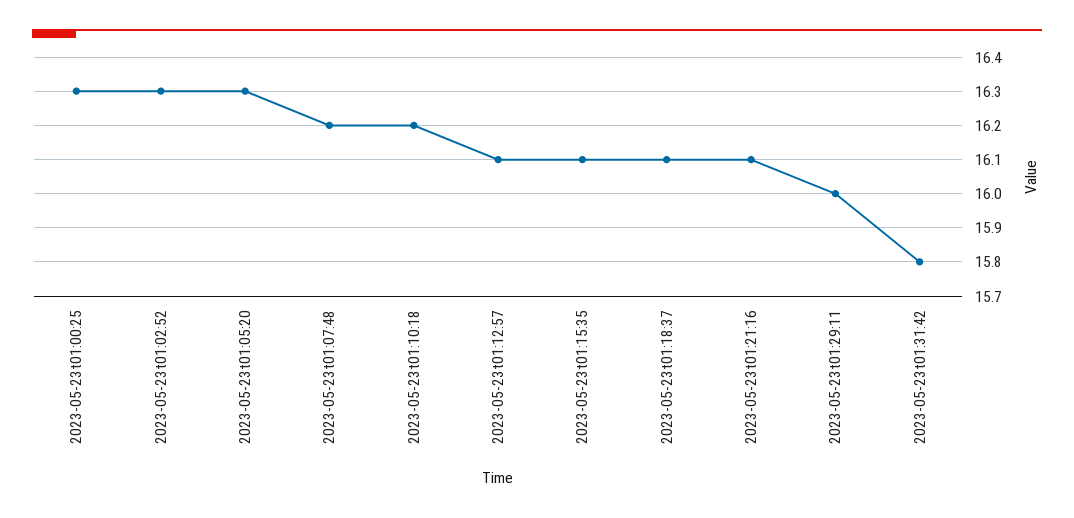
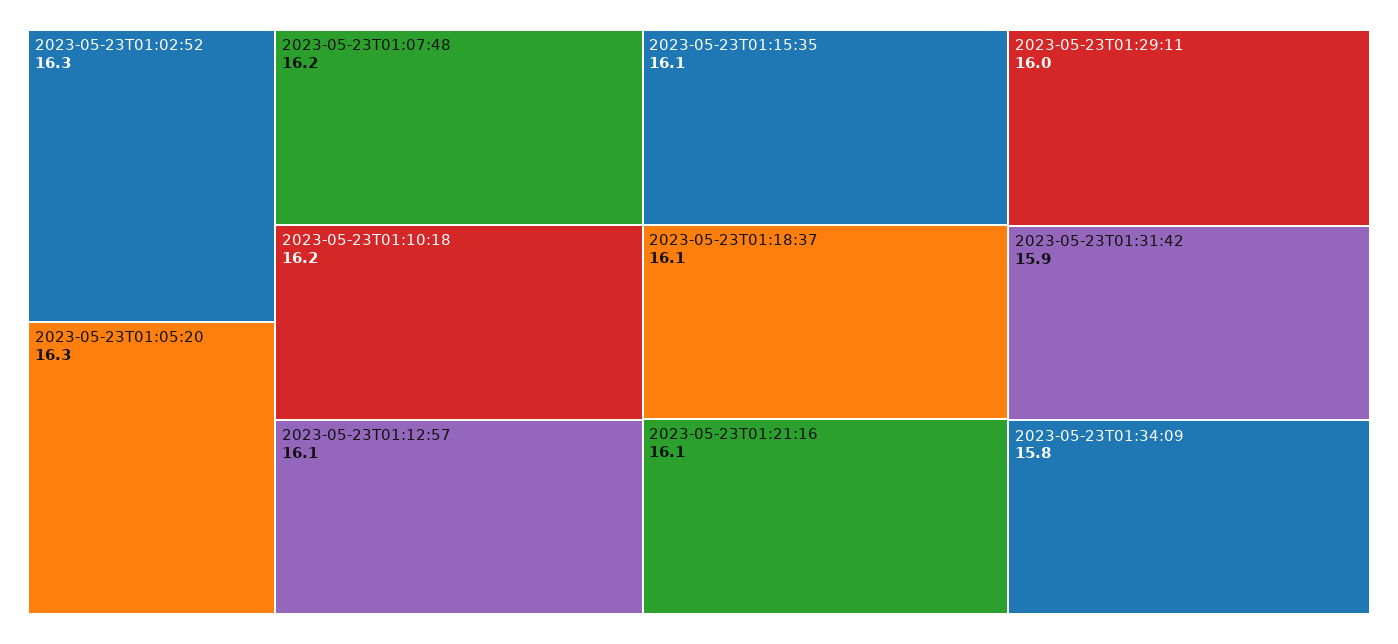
2023-05-23t01:00:25: 16.3 -> none
2023-05-23t01:31:42: 15.8 -> 15.9
2023-05-23T01:34:09: none -> 15.8

